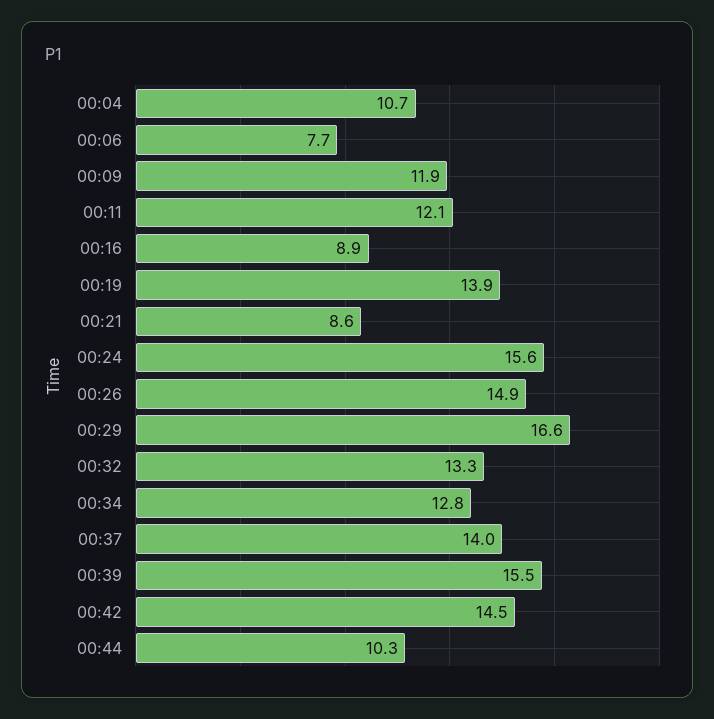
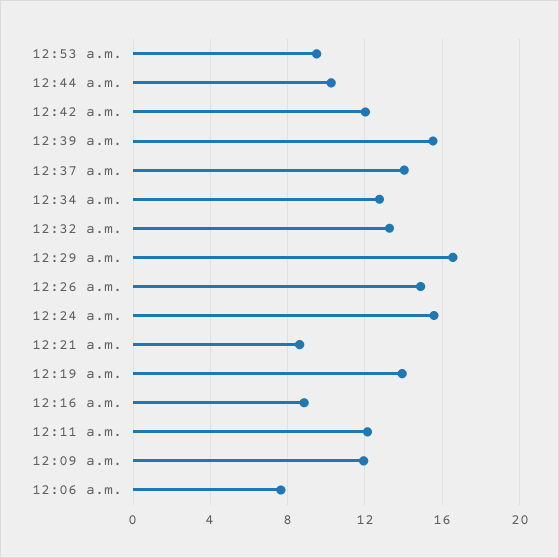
00:04: 10.7 -> none
00:42: 14.5 -> 12
12:53 a.m.: none -> 9.5

